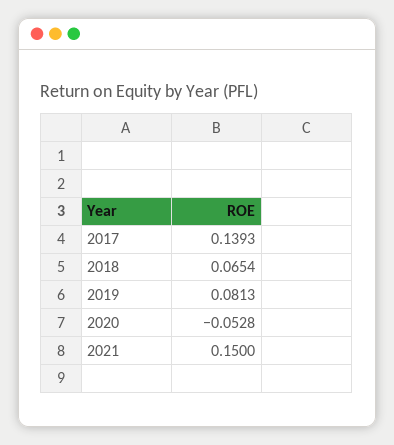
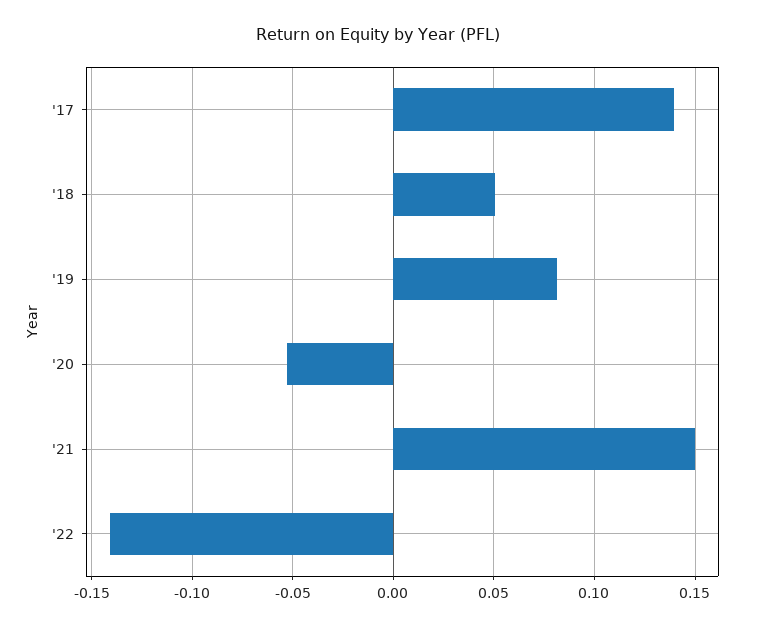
2018: 0.0654 -> 0.05
'22: none -> -0.14

